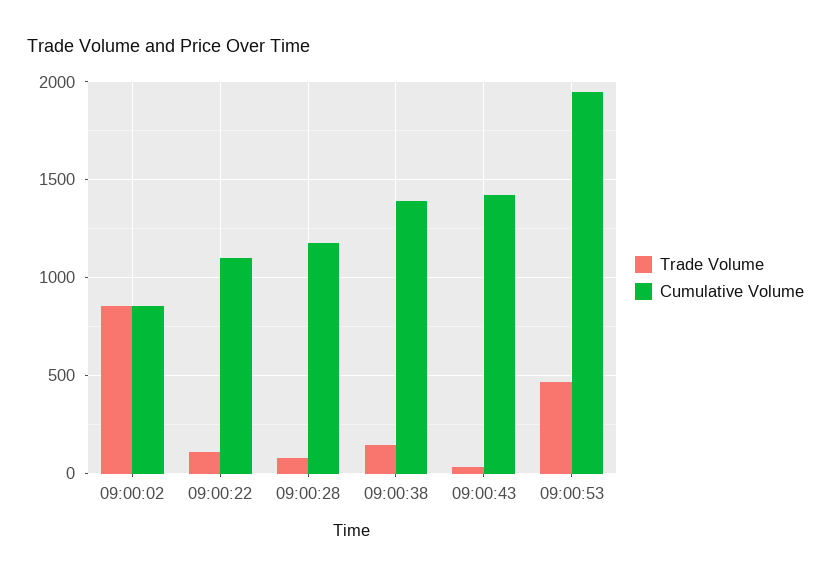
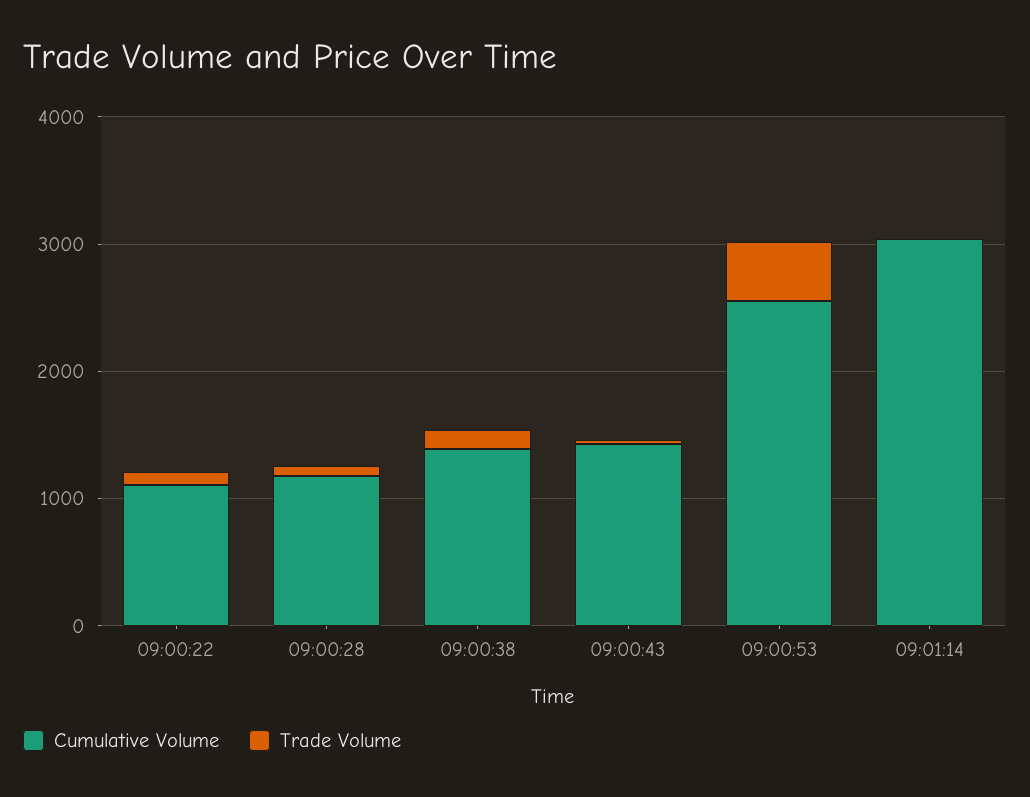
Trade Volume, 09:00:02: 850 -> none
Cumulative Volume, 09:00:02: 850 -> none
Cumulative Volume, 09:00:53: 1950 -> 2600
Cumulative Volume, 09:01:14: none -> 3000
Trade Volume, 09:01:14: none -> 0

